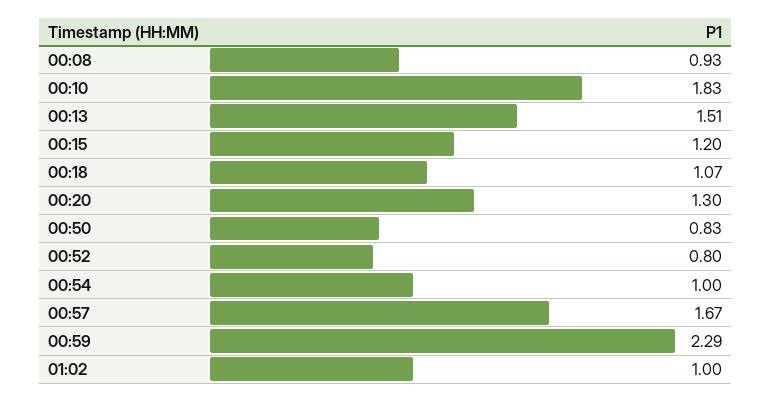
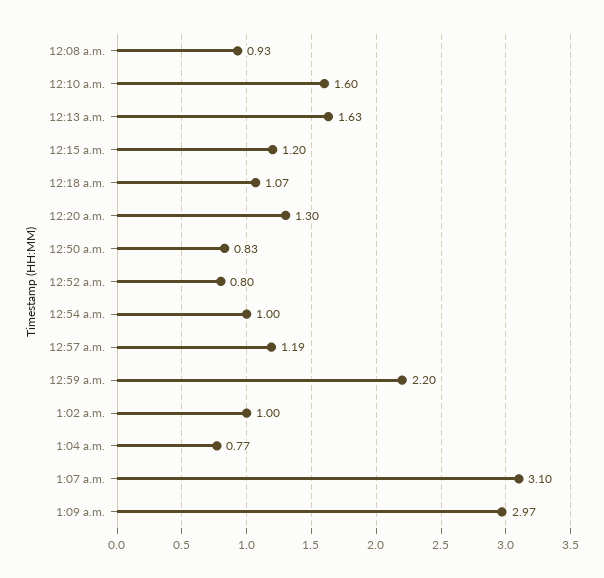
00:10: 1.83 -> 1.6
00:13: 1.51 -> 1.63
00:57: 1.67 -> 1.19
00:59: 2.29 -> 2.2
1:04 a.m.: none -> 0.77
1:07 a.m.: none -> 3.1
1:09 a.m.: none -> 2.97

